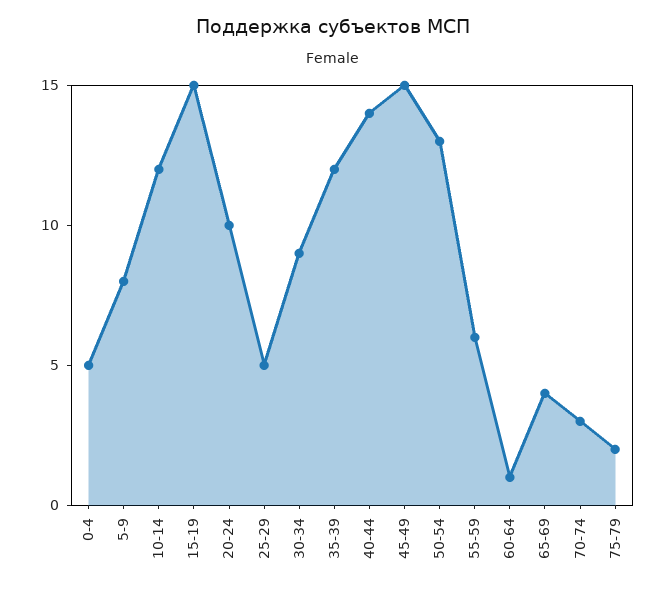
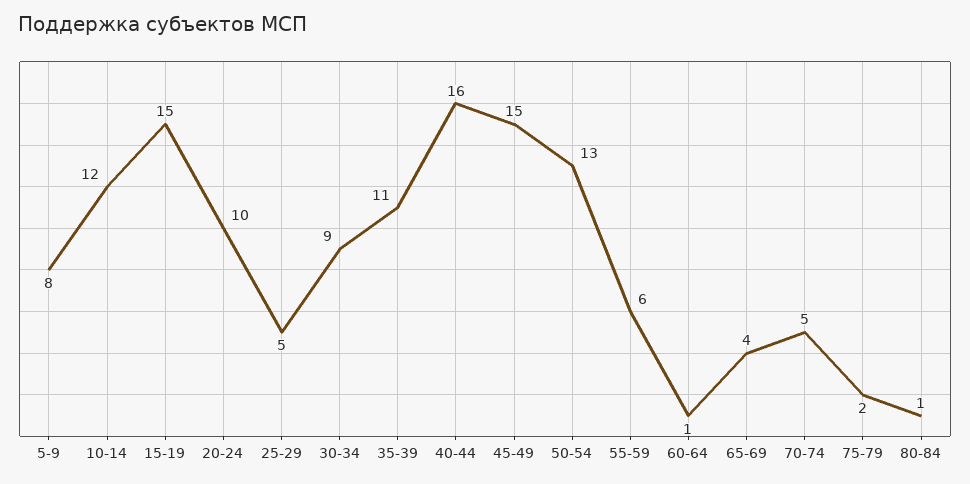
0-4: 5 -> none
35-39: 12 -> 11
40-44: 14 -> 16
70-74: 3 -> 5
80-84: none -> 1

